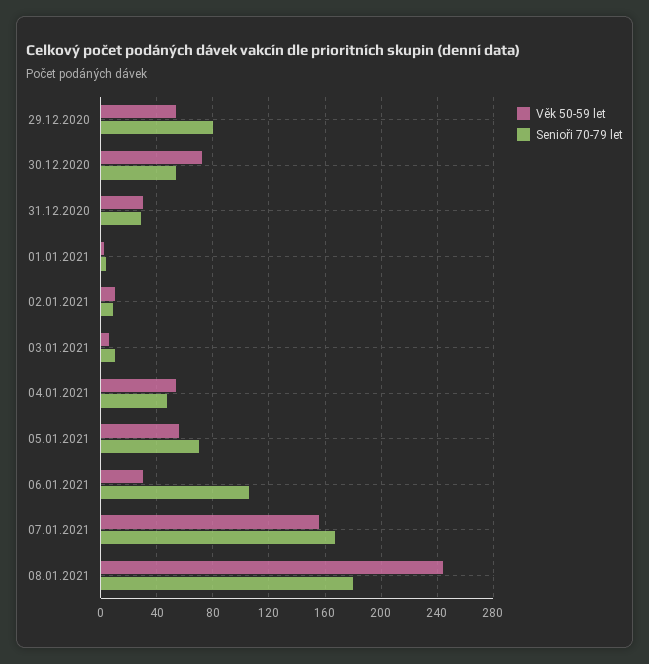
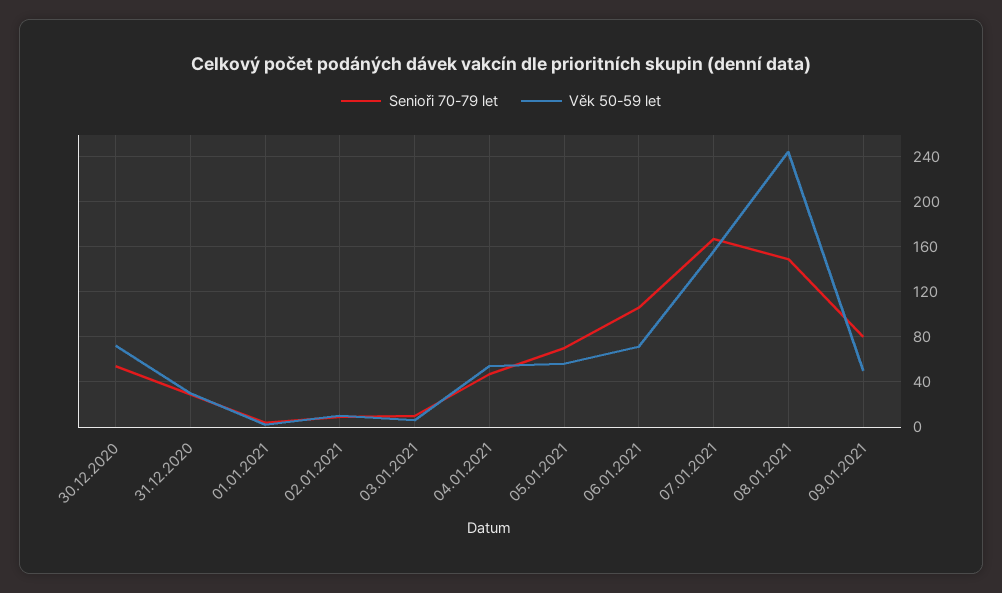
Věk 50-59 let, 29.12.2020: 55 -> none
Senioři 70-79 let, 29.12.2020: 80 -> none
Věk 50-59 let, 06.01.2021: 30 -> 70
Senioři 70-79 let, 08.01.2021: 180 -> 150
Senioři 70-79 let, 09.01.2021: none -> 80
Věk 50-59 let, 09.01.2021: none -> 50

